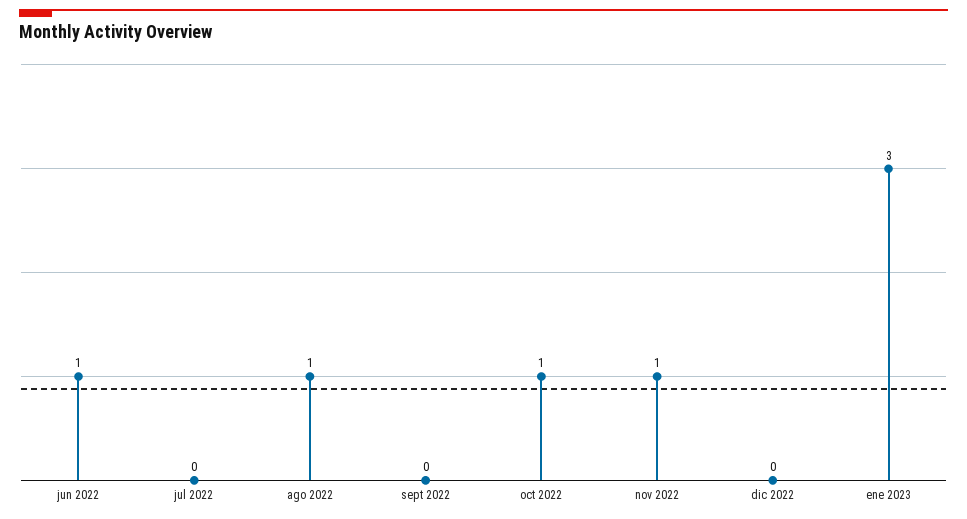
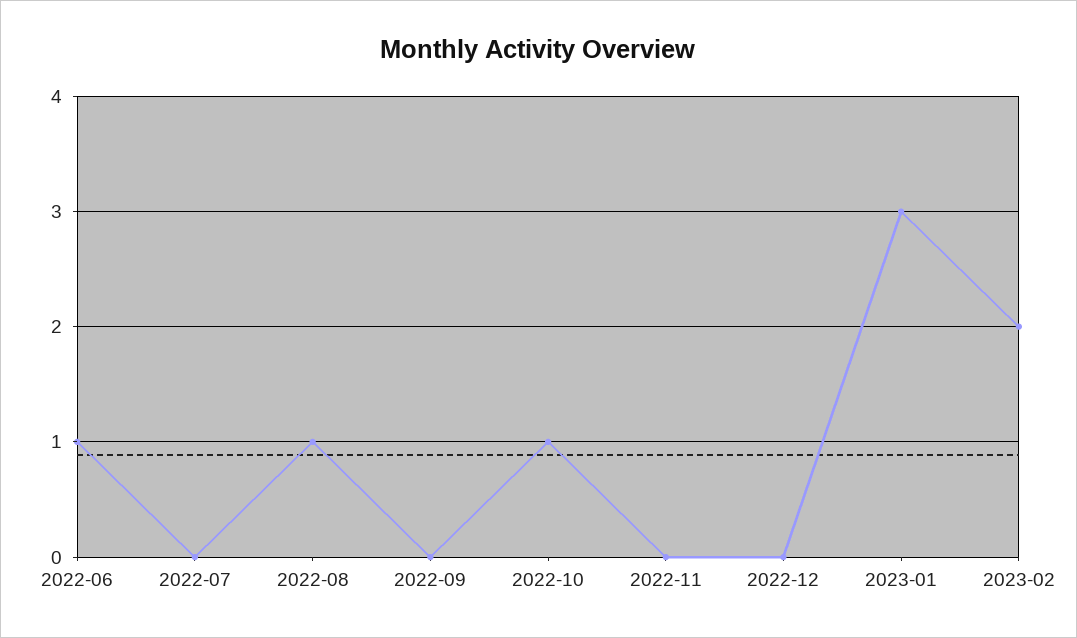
nov 2022: 1 -> 0
2023-02: none -> 2

